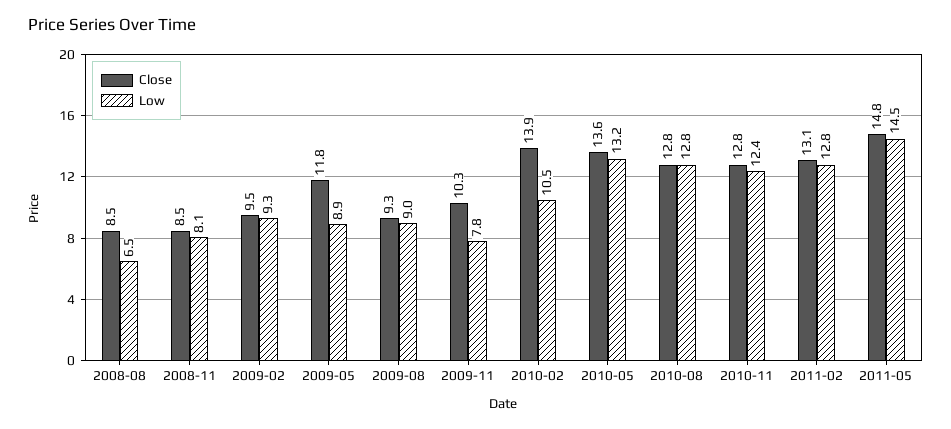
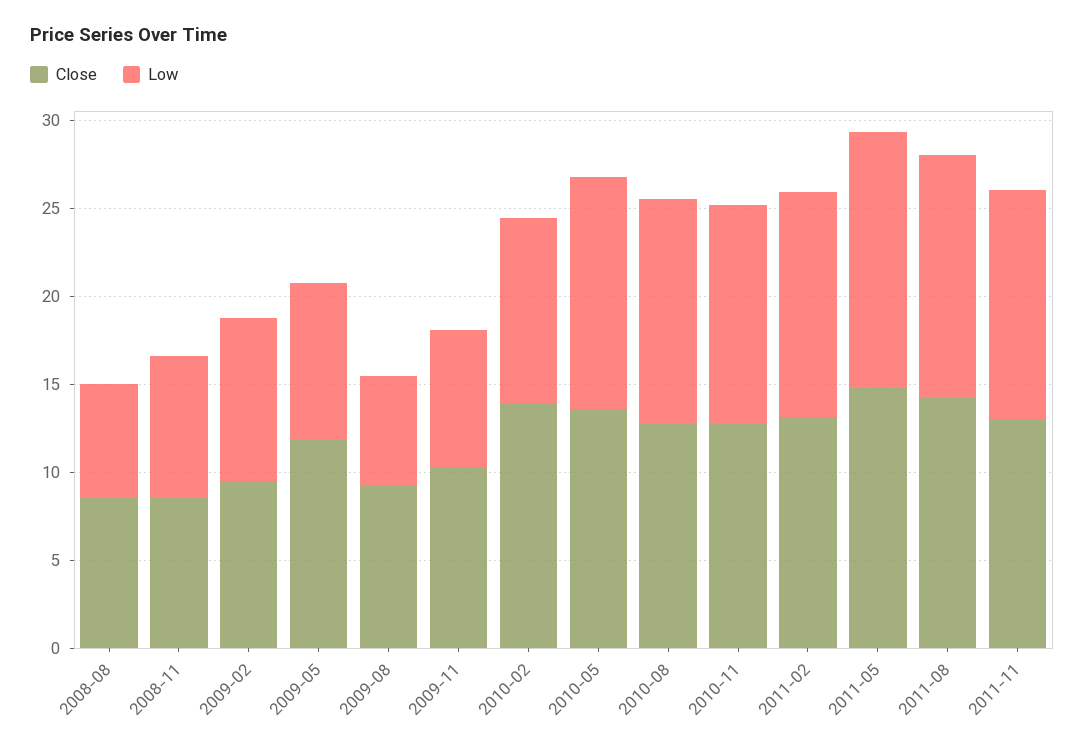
Low, 2009-08: 9 -> 6
Close, 2011-08: none -> 14
Low, 2011-08: none -> 14
Close, 2011-11: none -> 13
Low, 2011-11: none -> 13

